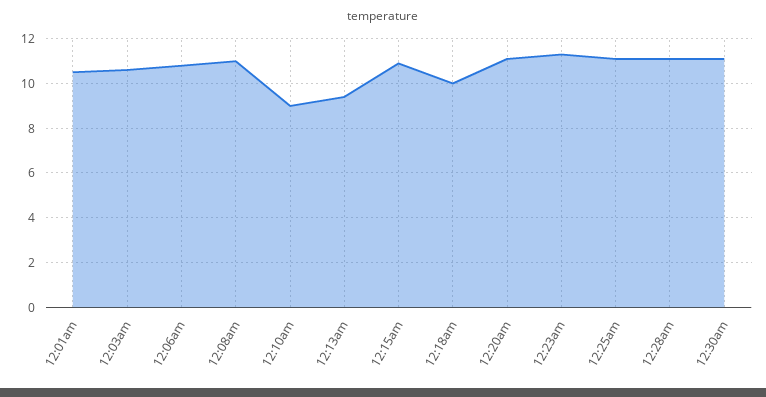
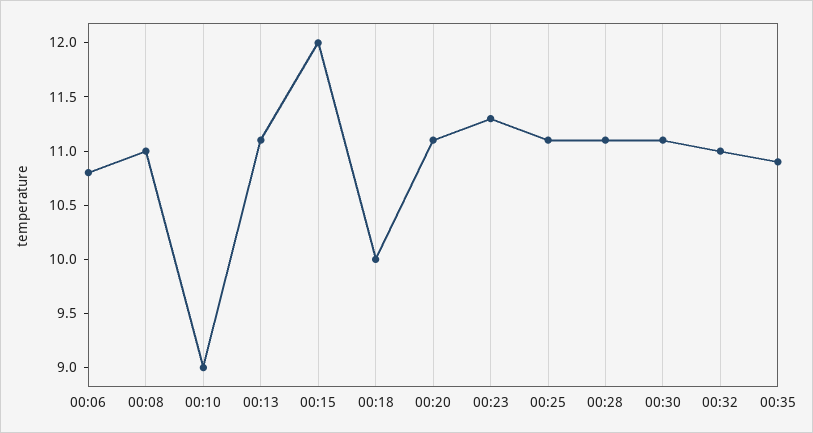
12:01am: 10.5 -> none
12:03am: 10.5 -> none
12:13am: 9.5 -> 11.1
12:15am: 11 -> 12
00:32: none -> 11
00:35: none -> 10.9

